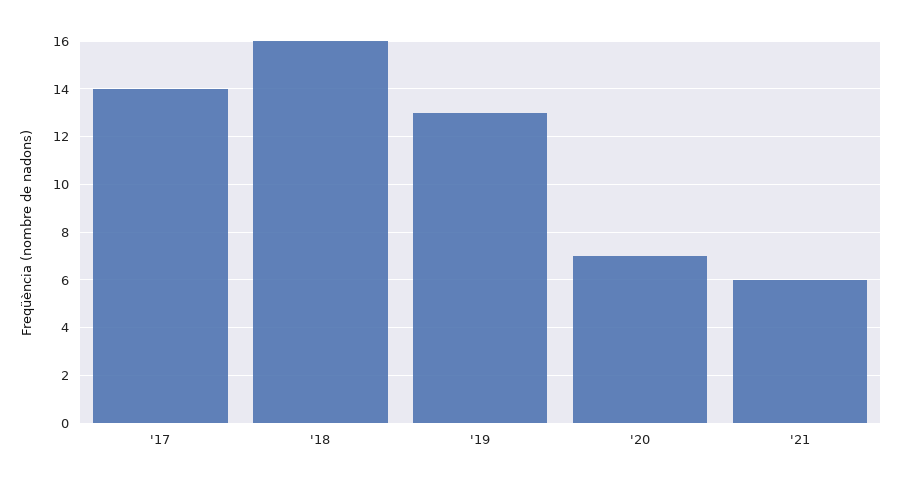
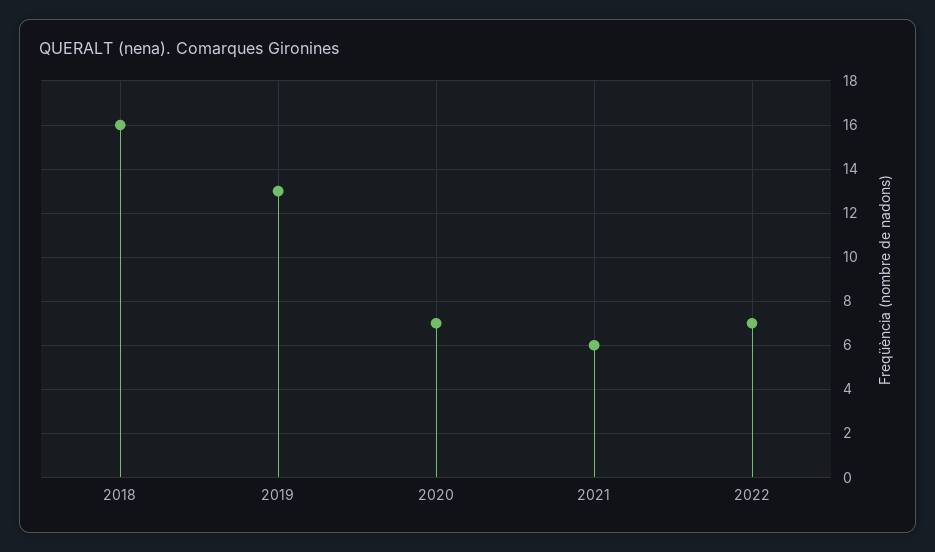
'17: 14 -> none
2022: none -> 7

